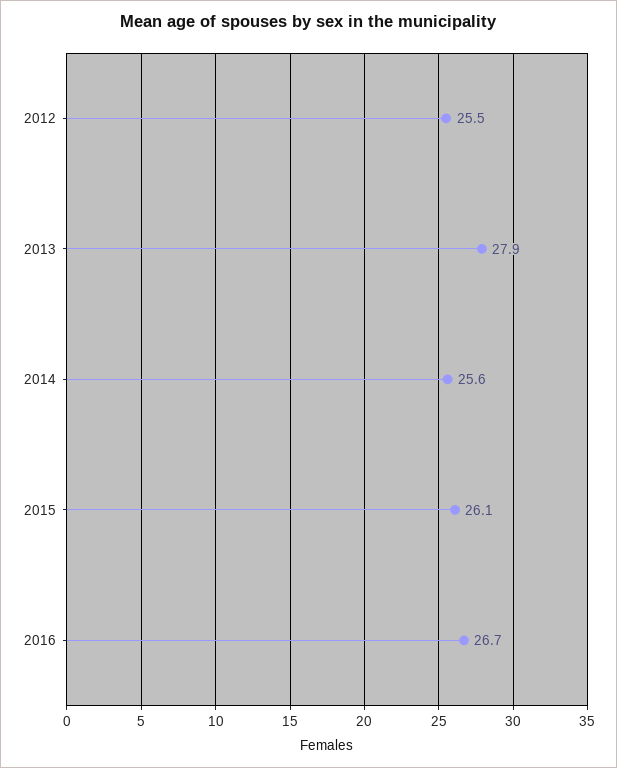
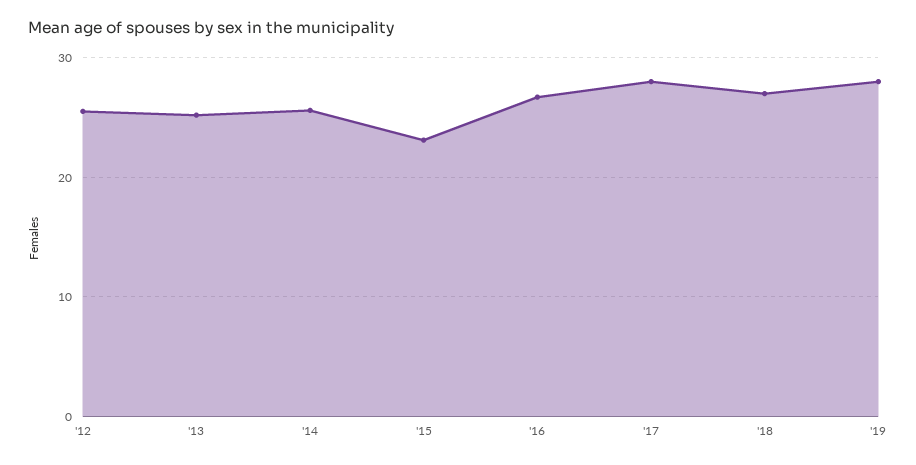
2013: 27.9 -> 25
2015: 26.1 -> 23
'17: none -> 28
'18: none -> 27
'19: none -> 28

